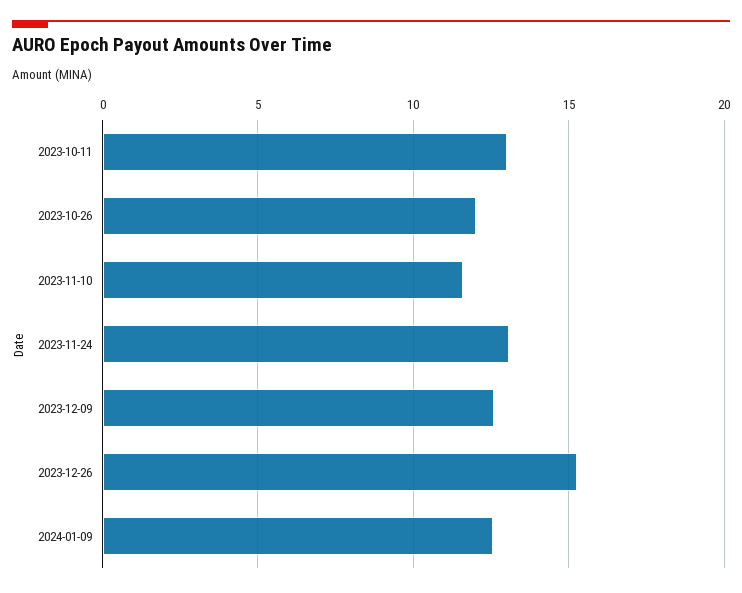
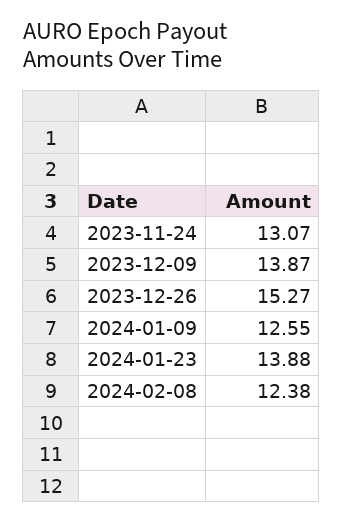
2023-10-11: 13 -> none
2023-10-26: 12 -> none
2023-11-10: 11.5 -> none
2023-12-09: 12.5 -> 13.87
2024-01-23: none -> 13.88
2024-02-08: none -> 12.38

